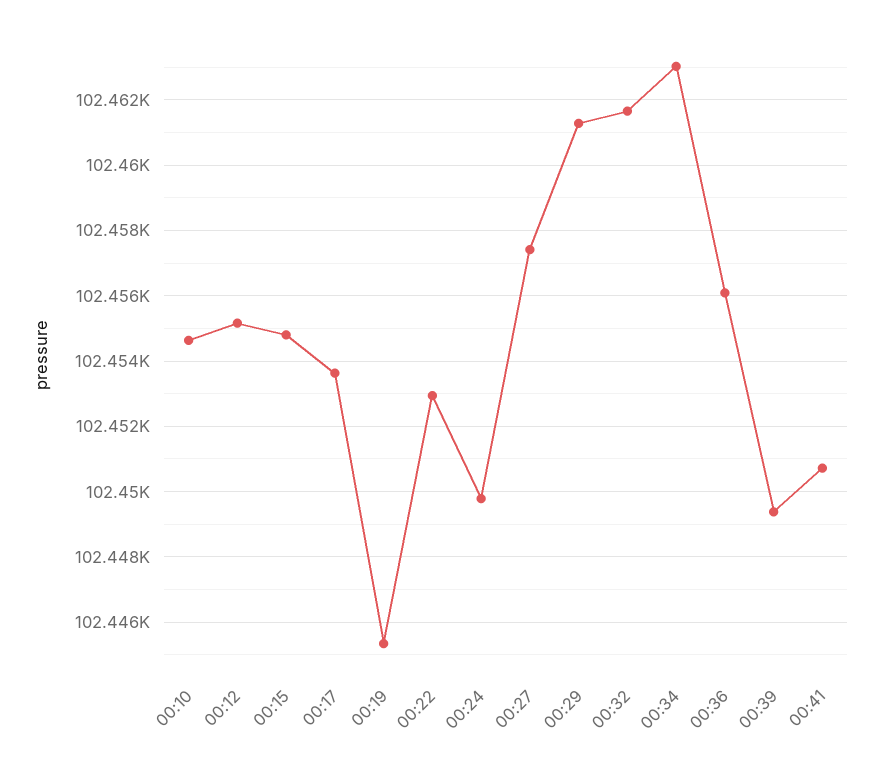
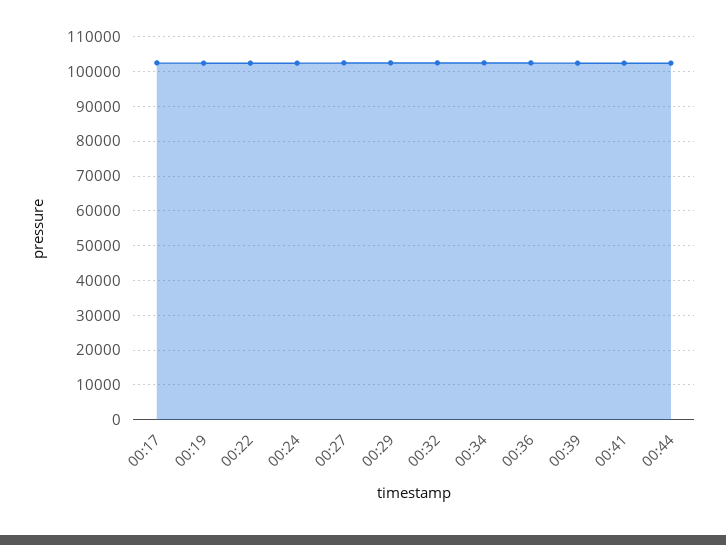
00:10: 102454.6 -> none
00:12: 102455.2 -> none
00:15: 102454.8 -> none
00:44: none -> 102000

